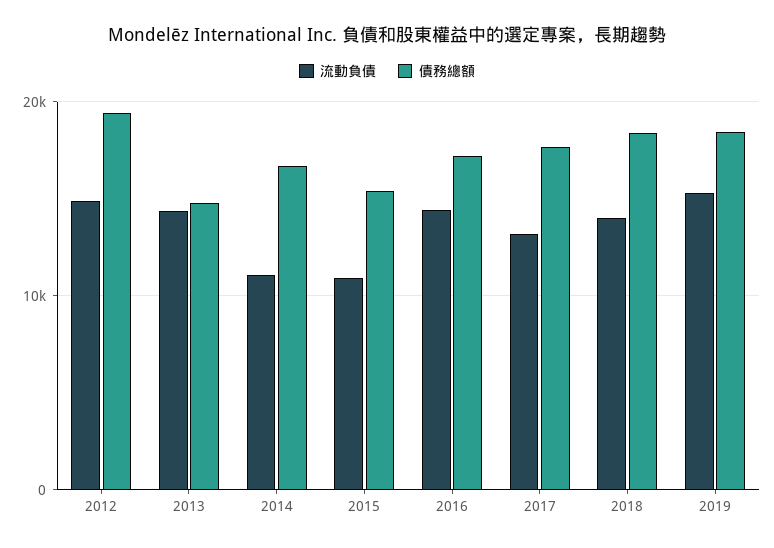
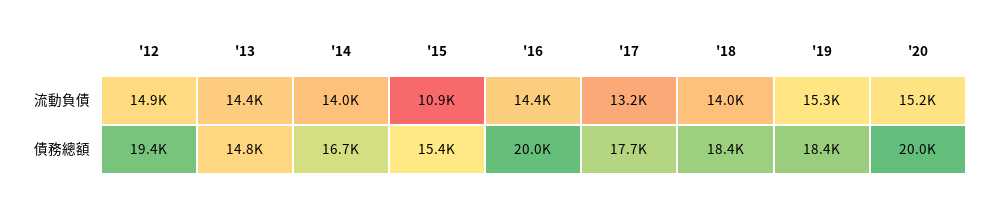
流動負債, 2014: 11000 -> 14000
債務總額, 2016: 17000 -> 20000
流動負債, '20: none -> 15200
債務總額, '20: none -> 20000

